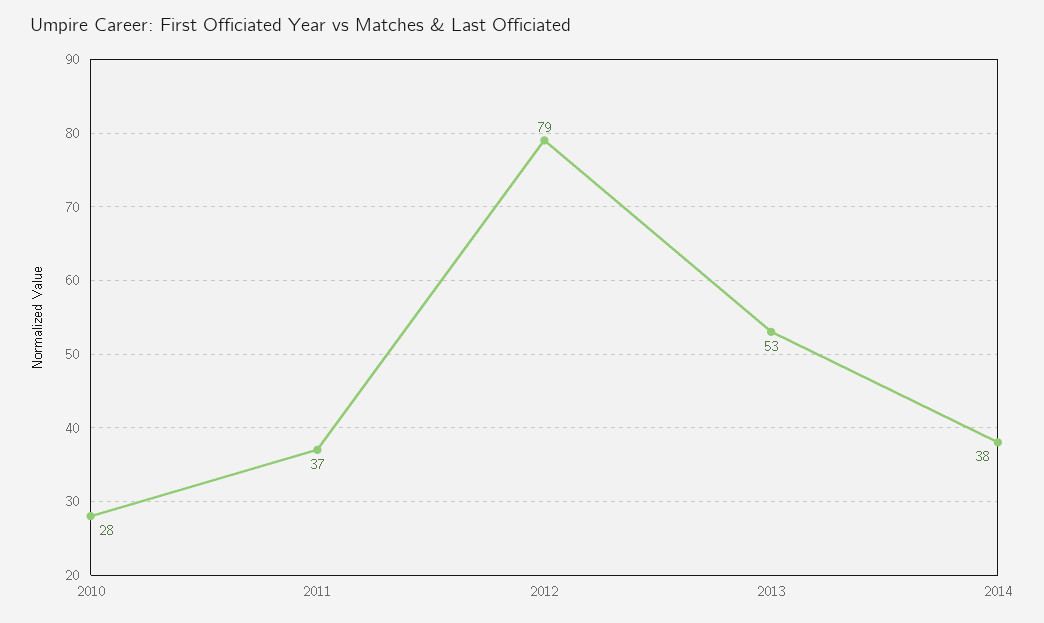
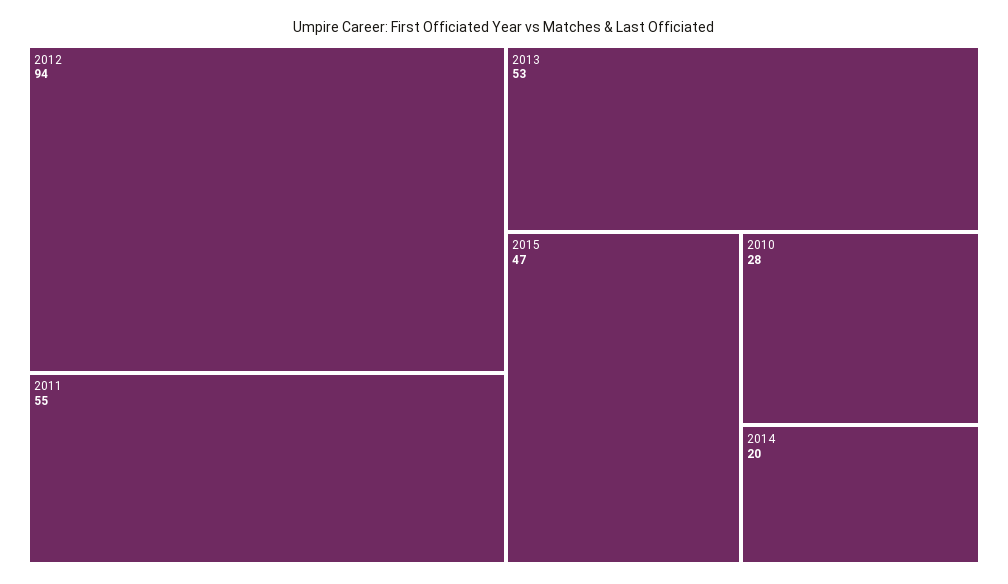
2011: 37 -> 55
2012: 79 -> 94
2014: 38 -> 20
2015: none -> 47

